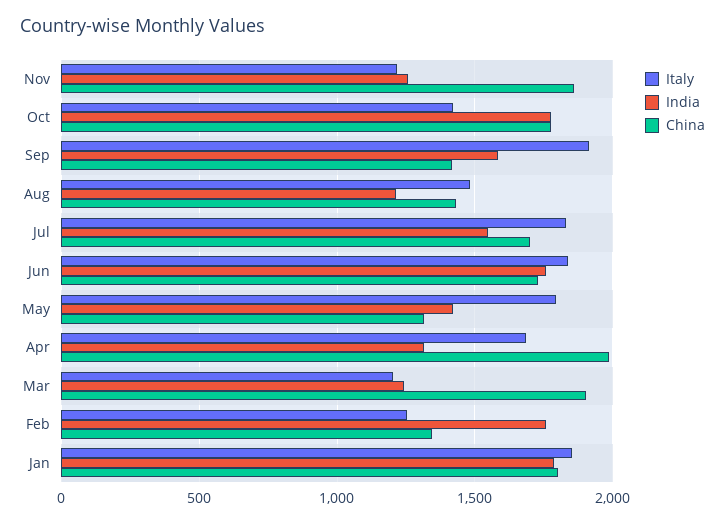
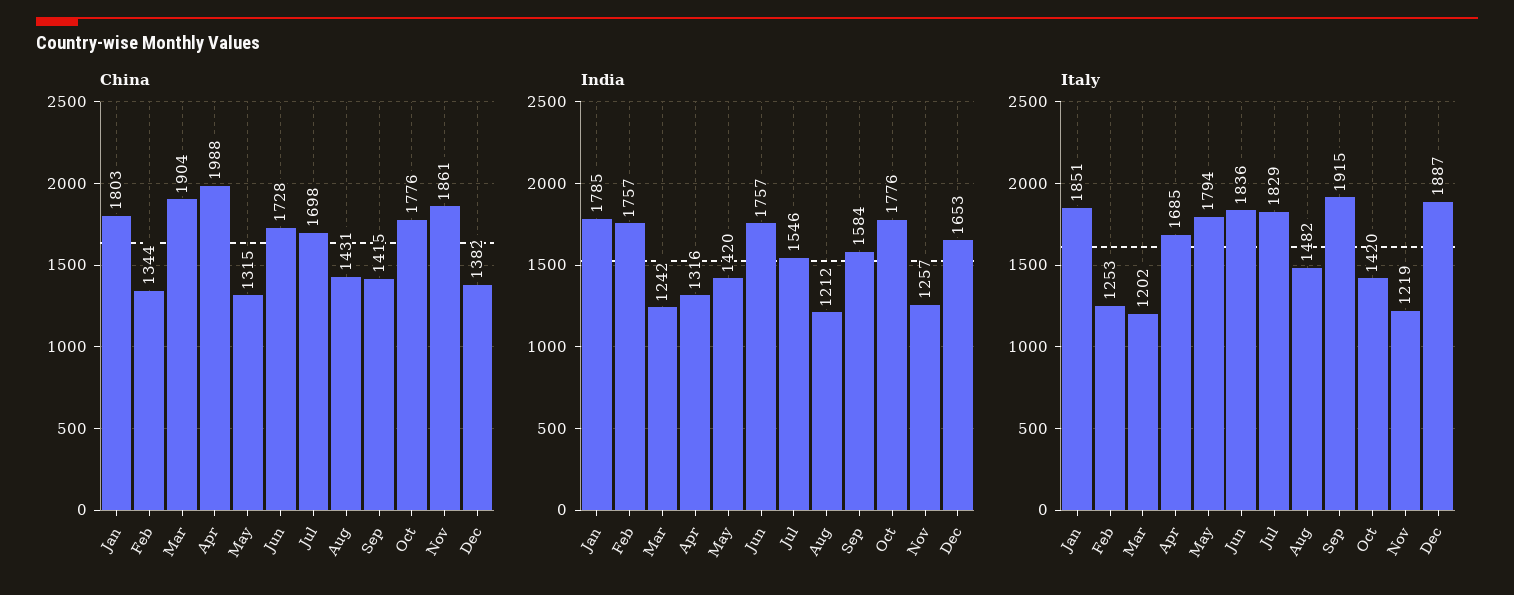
China, Dec: none -> 1382
India, Dec: none -> 1653
Italy, Dec: none -> 1887

